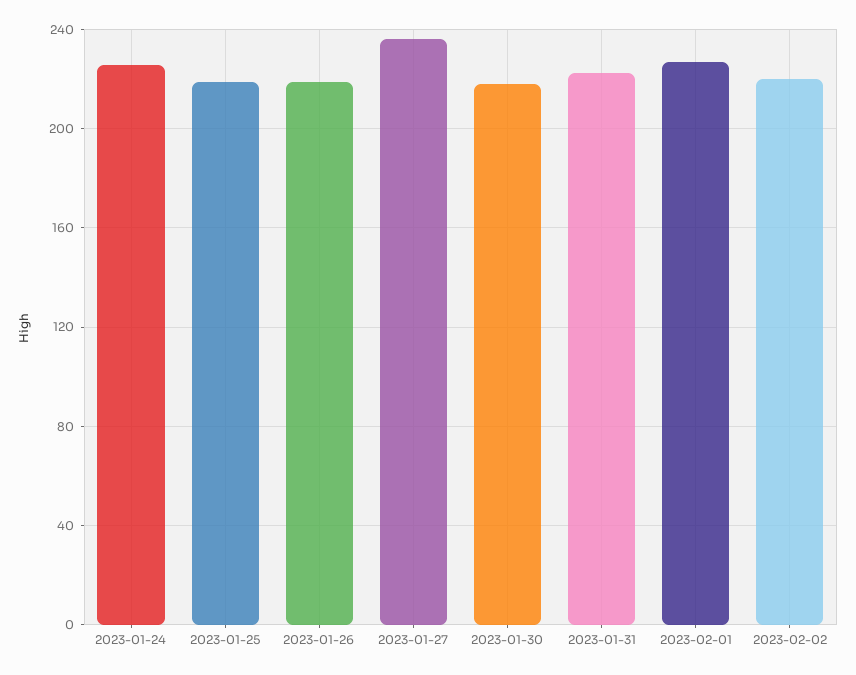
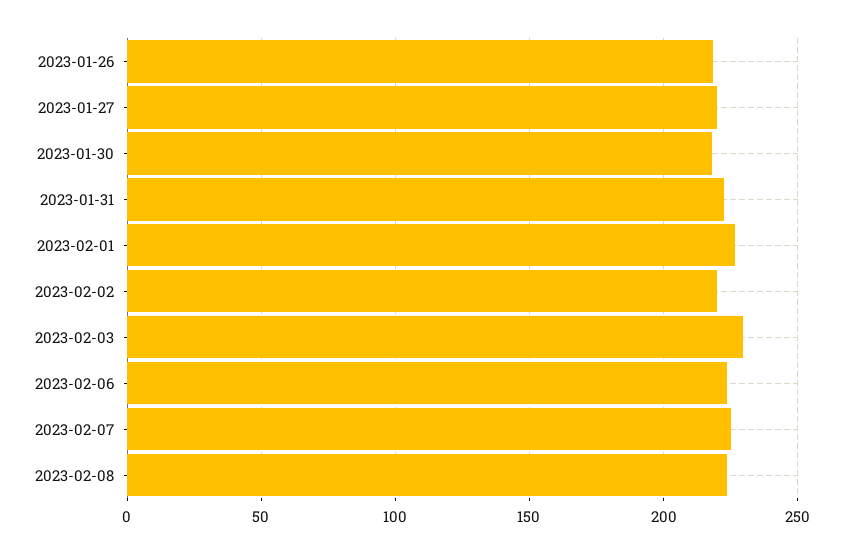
2023-01-24: 225 -> none
2023-01-25: 220 -> none
2023-01-27: 235 -> 220
2023-02-03: none -> 230
2023-02-06: none -> 225
2023-02-07: none -> 225
2023-02-08: none -> 225

